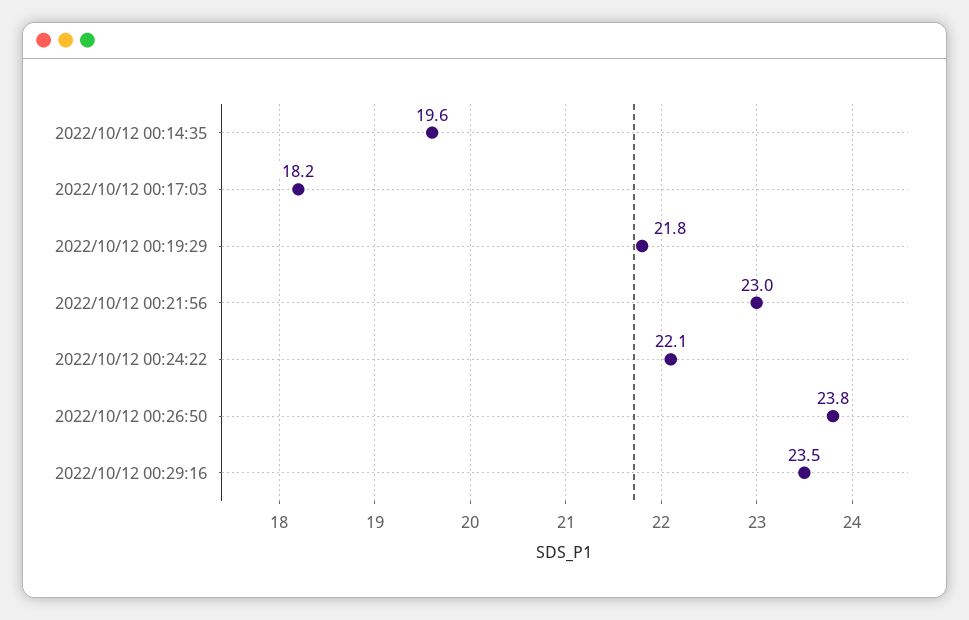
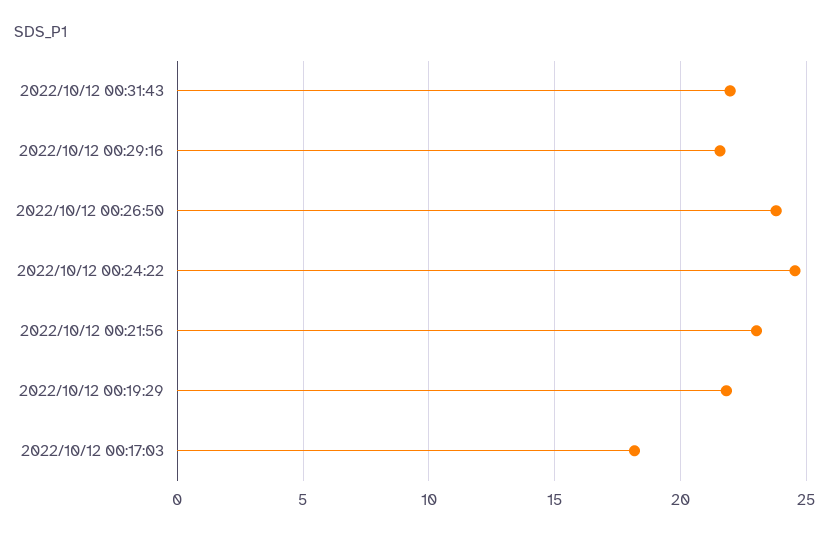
2022/10/12 00:14:35: 19.6 -> none
2022/10/12 00:24:22: 22.1 -> 24.5
2022/10/12 00:29:16: 23.5 -> 21.5
2022/10/12 00:31:43: none -> 22

